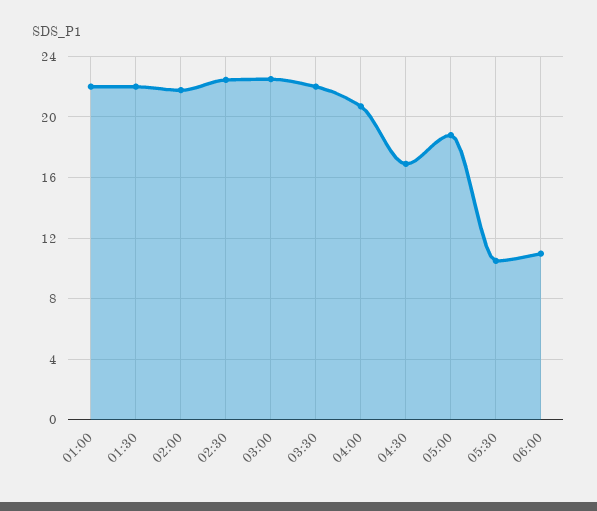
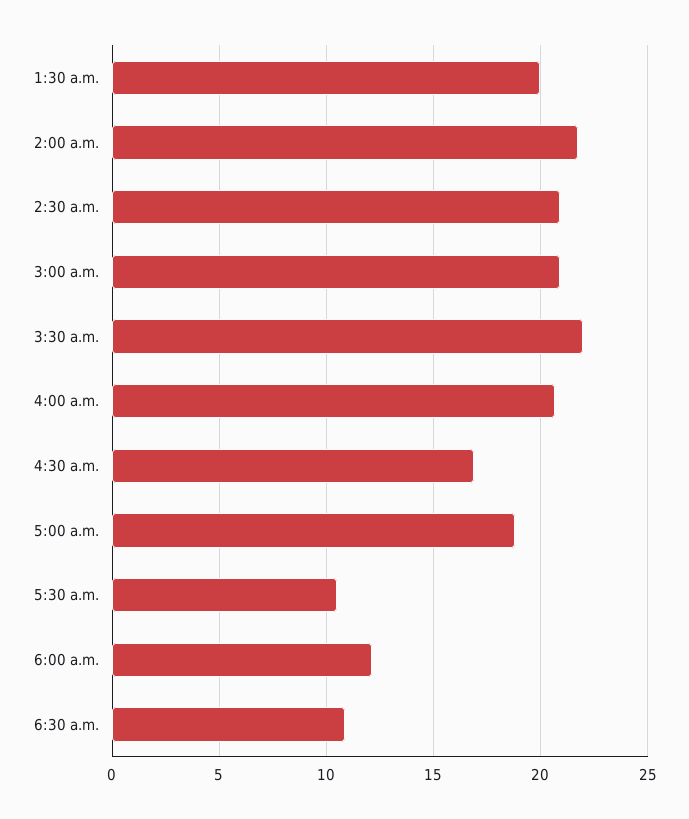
01:00: 22 -> none
01:30: 22 -> 20
02:30: 22.5 -> 21
03:00: 22.5 -> 21
06:00: 11 -> 12
6:30 a.m.: none -> 11

